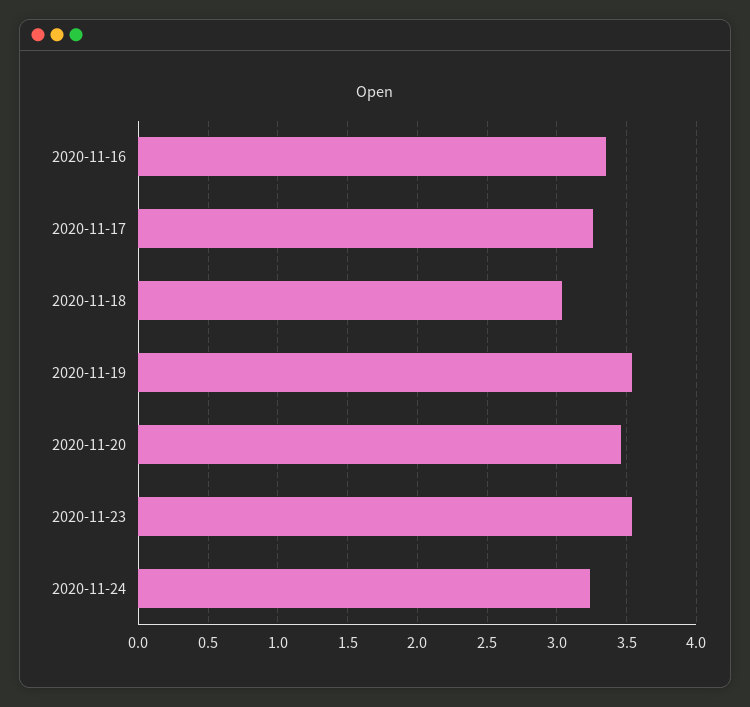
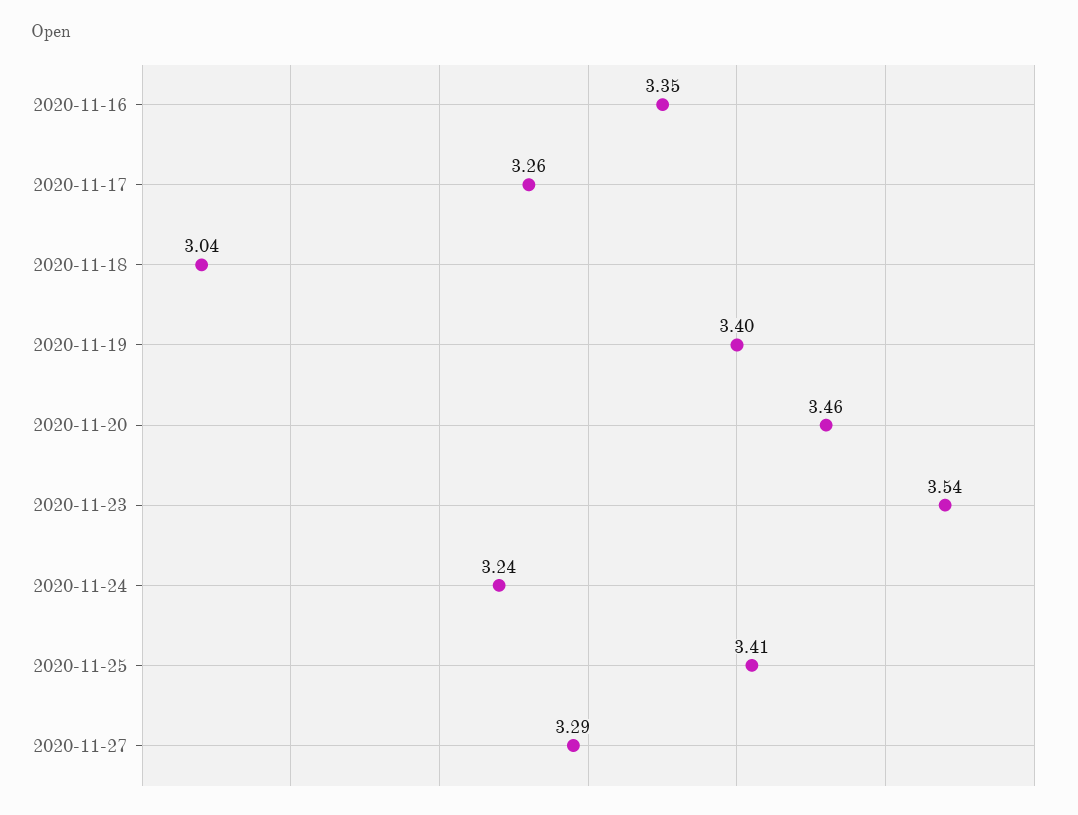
2020-11-19: 3.55 -> 3.4
2020-11-25: none -> 3.41
2020-11-27: none -> 3.29

